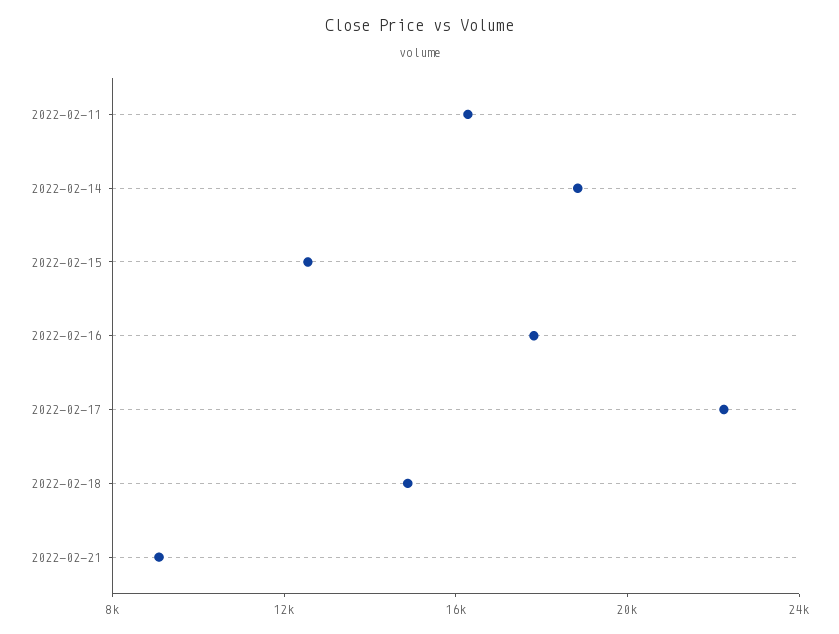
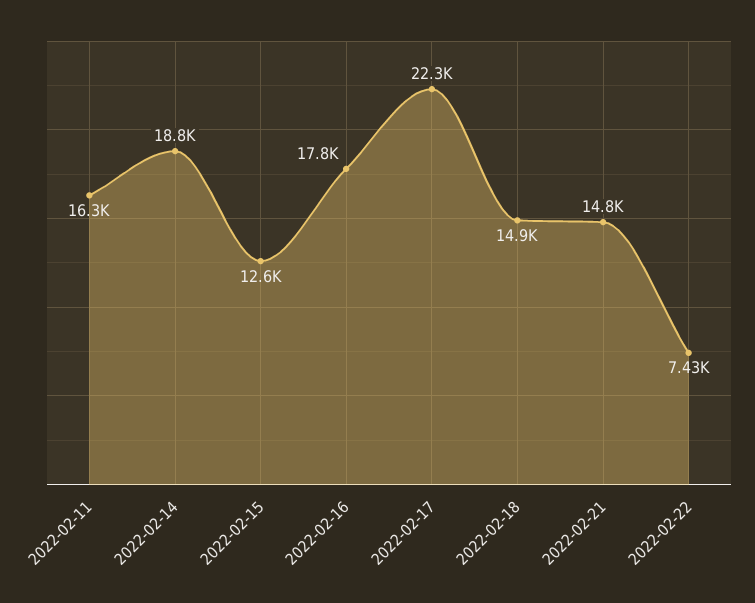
2022-02-21: 9000 -> 14800
2022-02-22: none -> 7430

